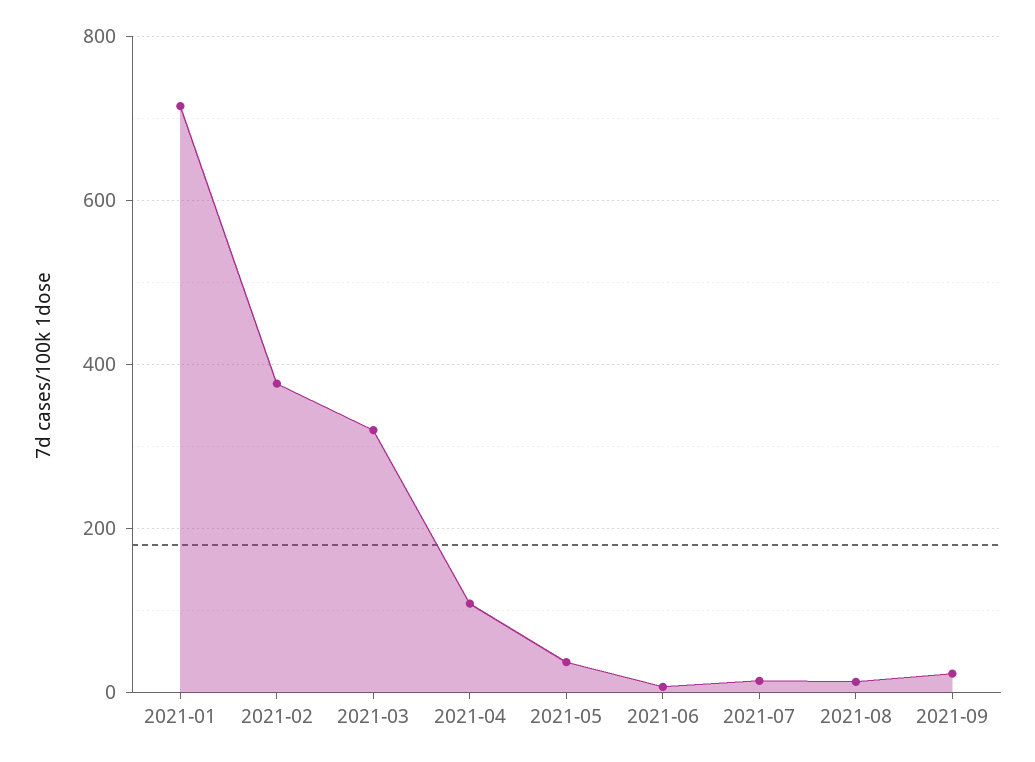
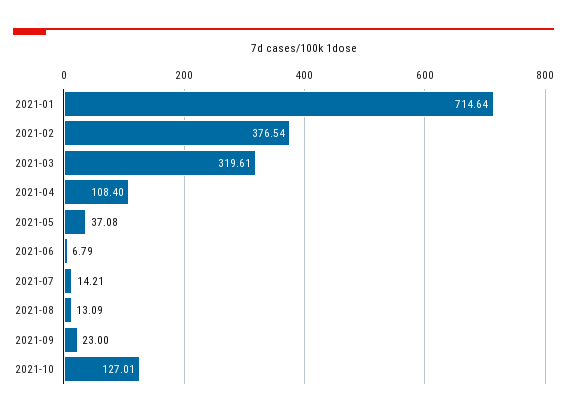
2021-10: none -> 127.01

